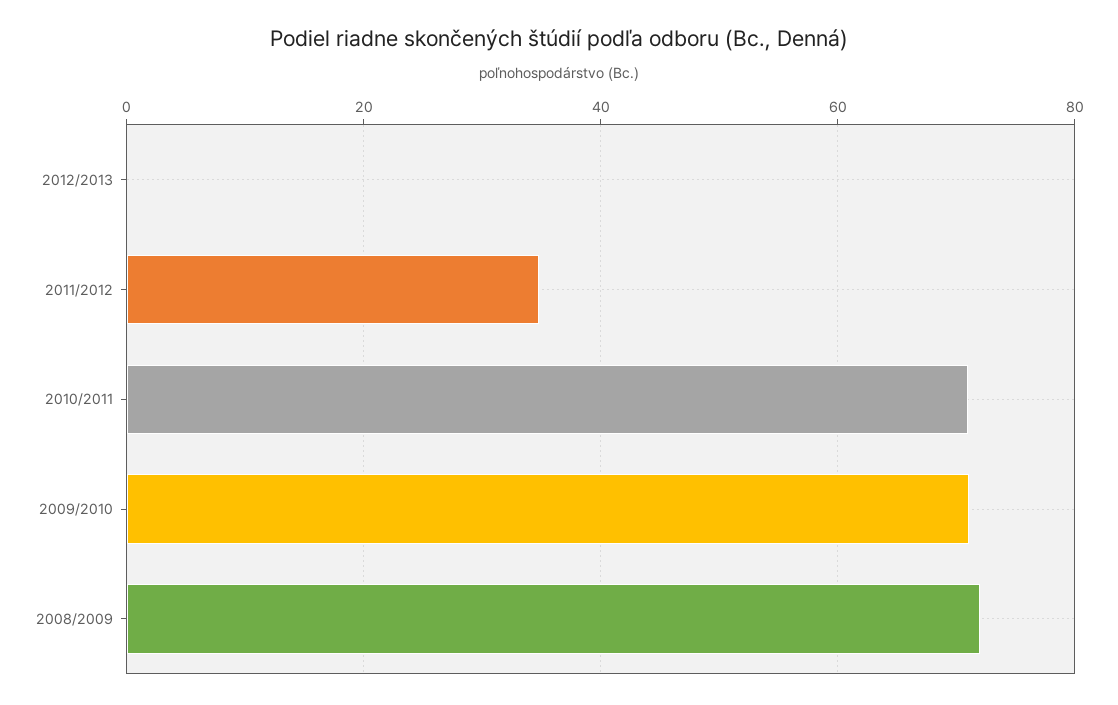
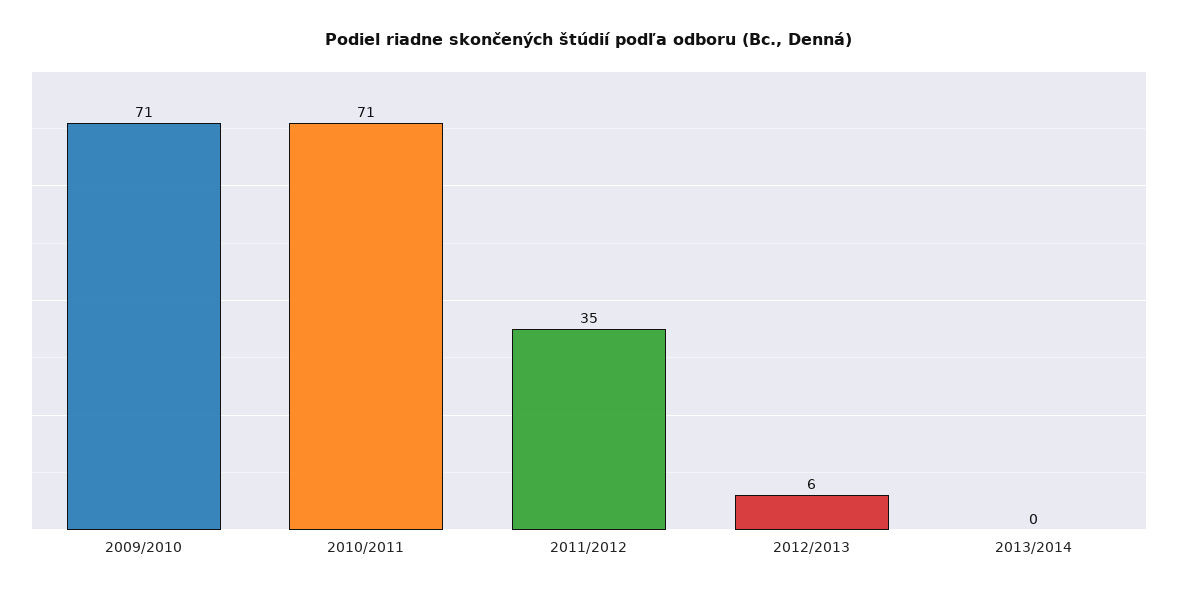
2012/2013: 0 -> 6
2008/2009: 72 -> none
2013/2014: none -> 0

